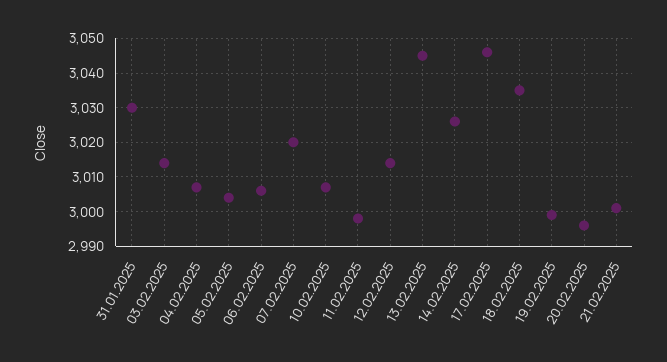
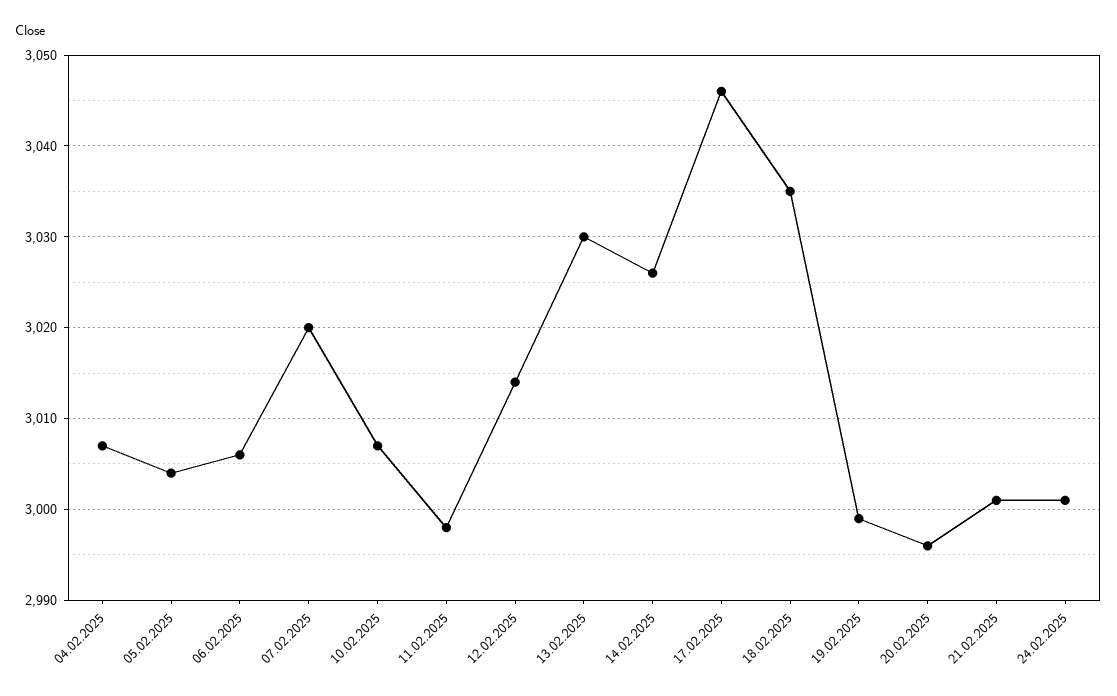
31.01.2025: 3030 -> none
03.02.2025: 3015 -> none
13.02.2025: 3045 -> 3030
24.02.2025: none -> 3001

